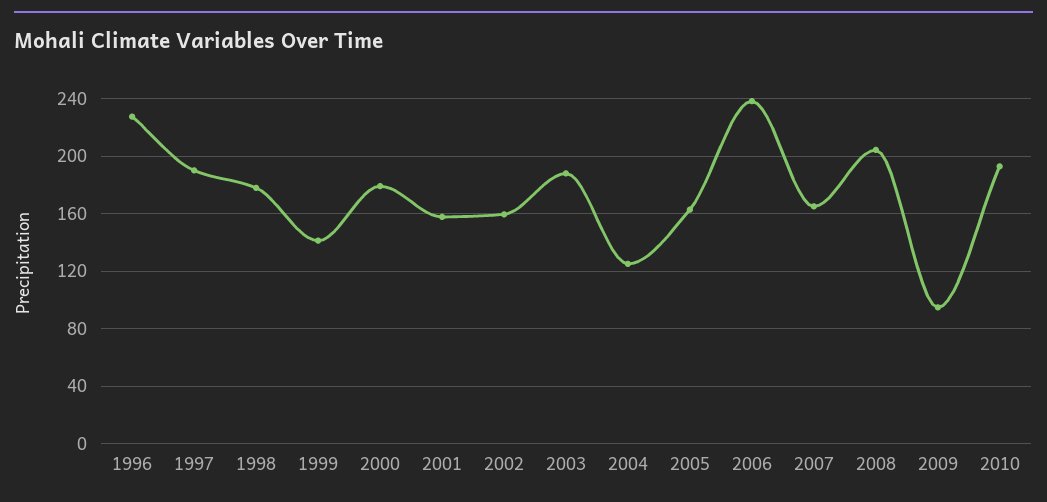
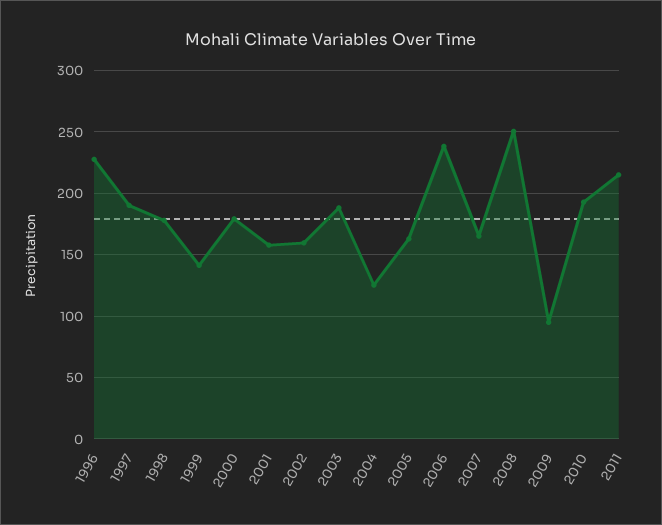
2008: 205 -> 250
2011: none -> 215

